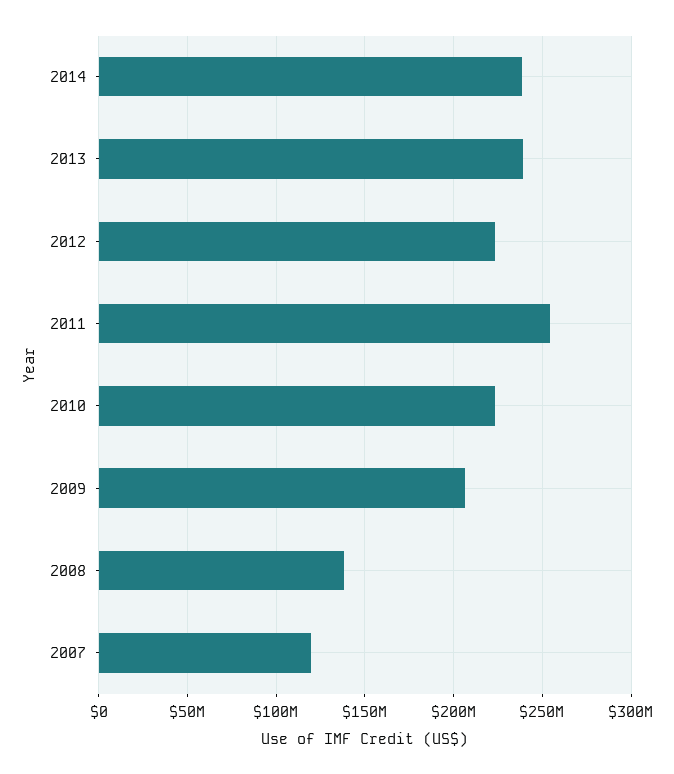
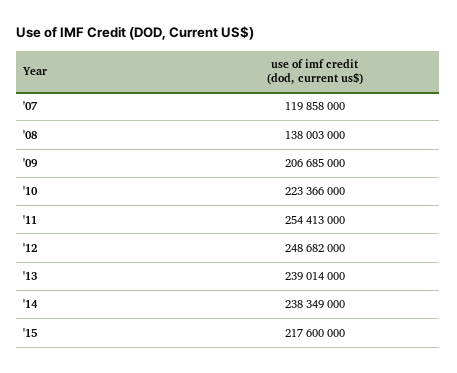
2012: 225000000 -> 248682000
'15: none -> 217600000

